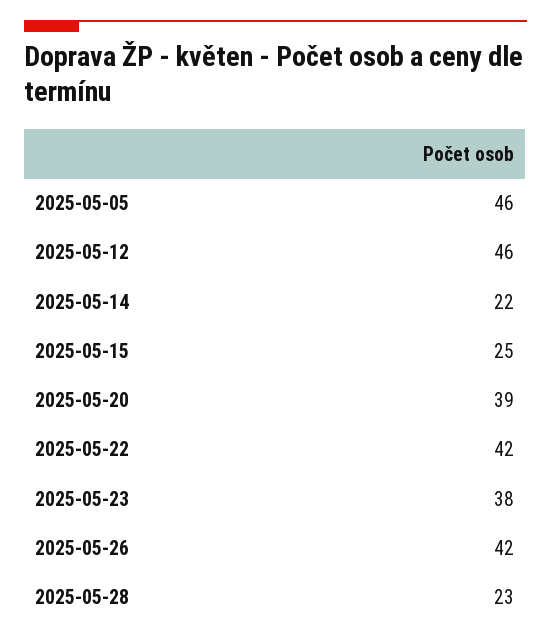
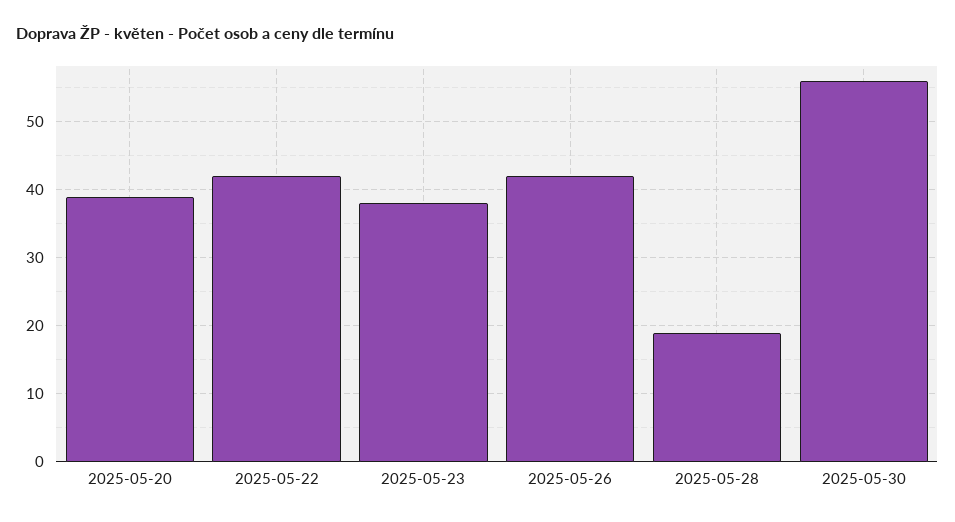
2025-05-05: 46 -> none
2025-05-12: 46 -> none
2025-05-14: 22 -> none
2025-05-15: 25 -> none
2025-05-28: 23 -> 19
2025-05-30: none -> 56

